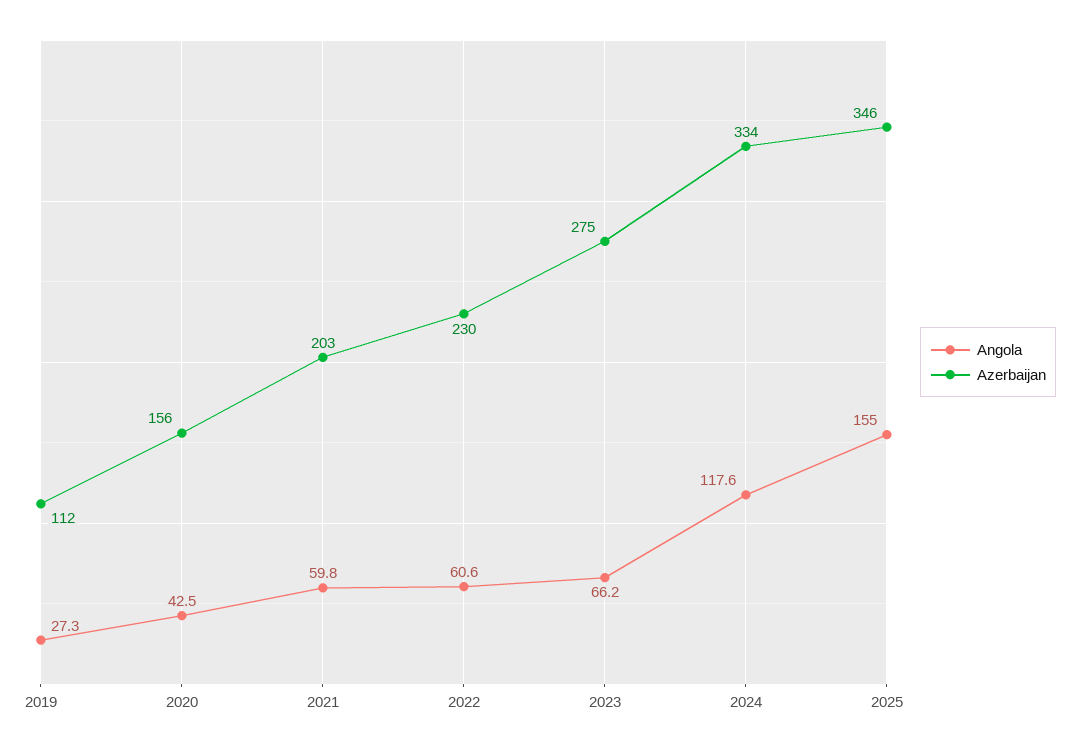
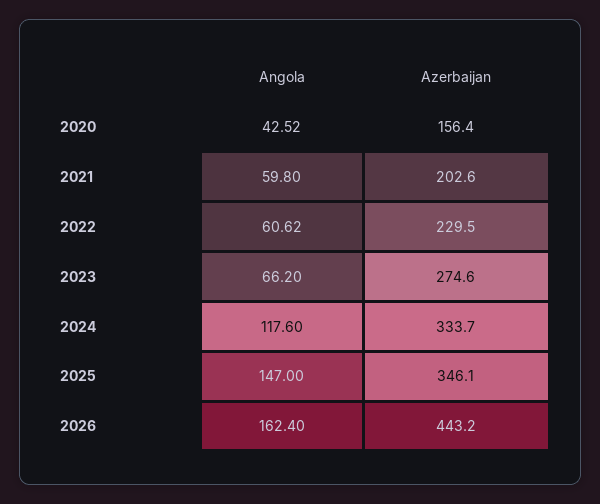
Angola, 2019: 27.3 -> none
Azerbaijan, 2019: 112 -> none
Angola, 2025: 155 -> 147
Angola, 2026: none -> 162.4
Azerbaijan, 2026: none -> 443.2

